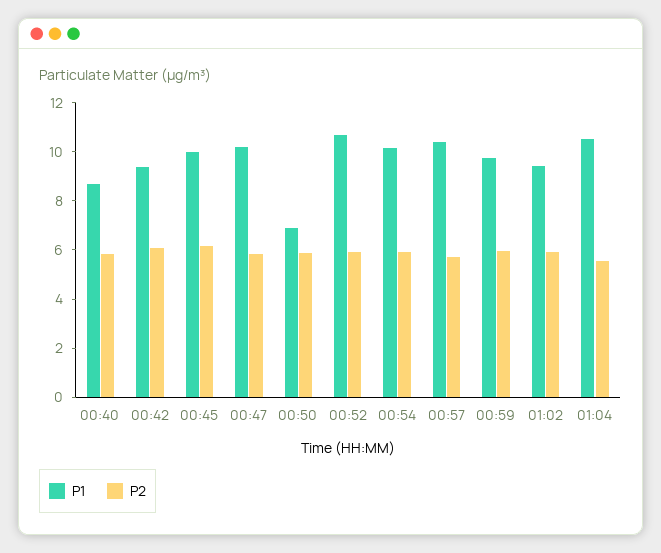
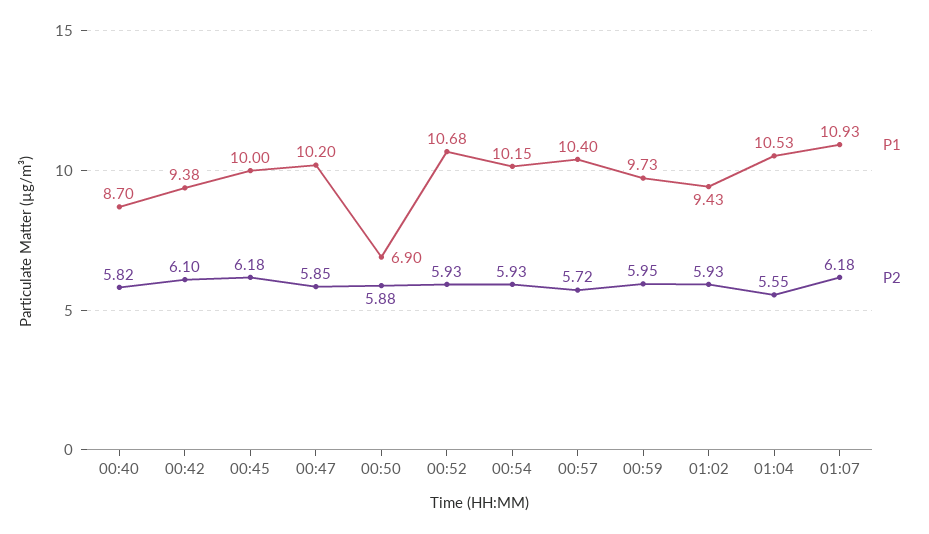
P1, 01:07: none -> 10.93
P2, 01:07: none -> 6.18

